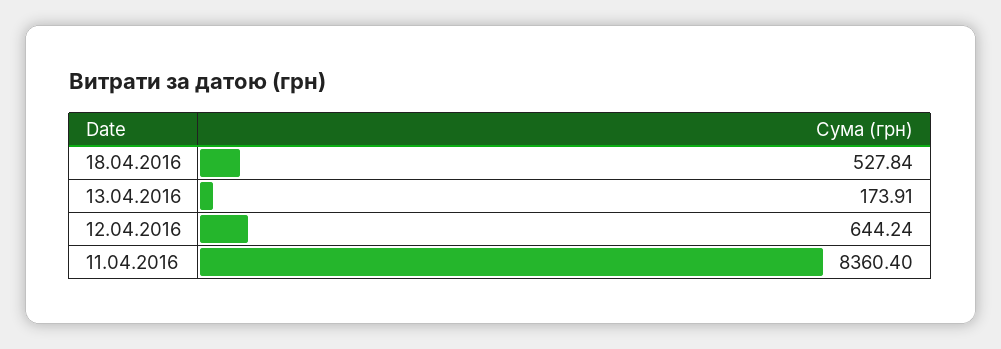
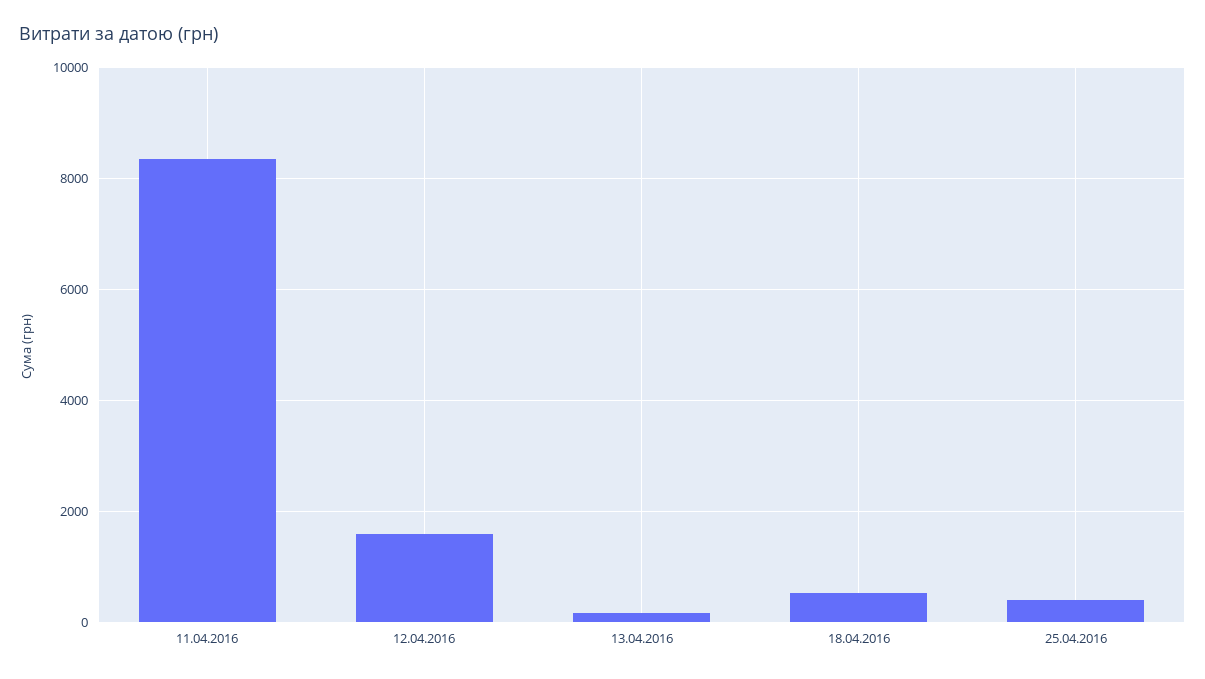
12.04.2016: 644.24 -> 1600
25.04.2016: none -> 400

